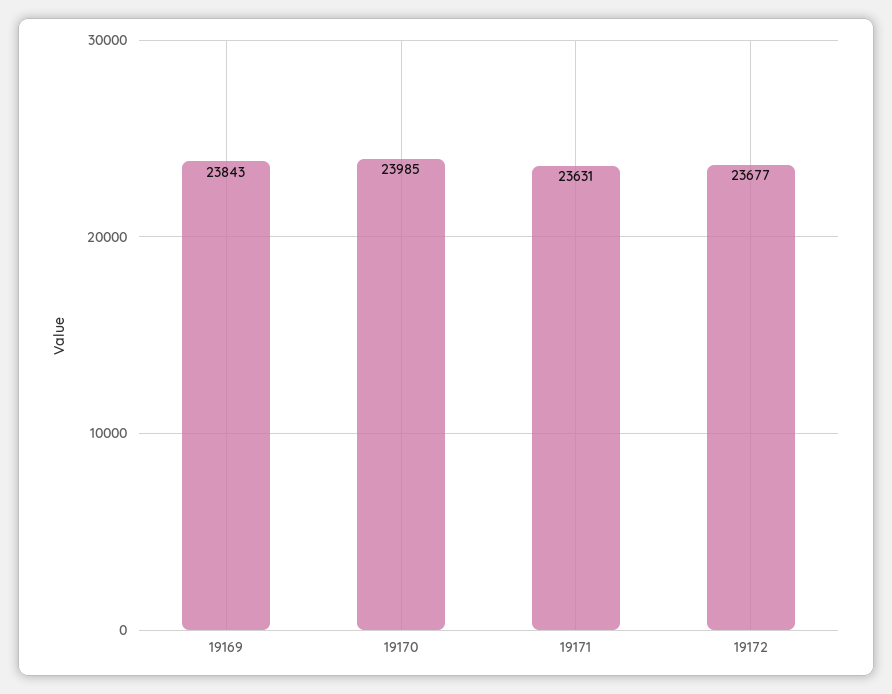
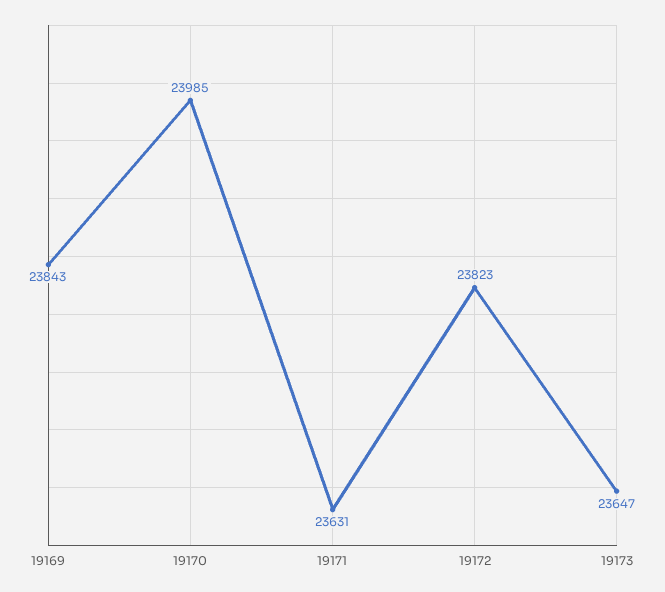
19172: 23677 -> 23823
19173: none -> 23647

